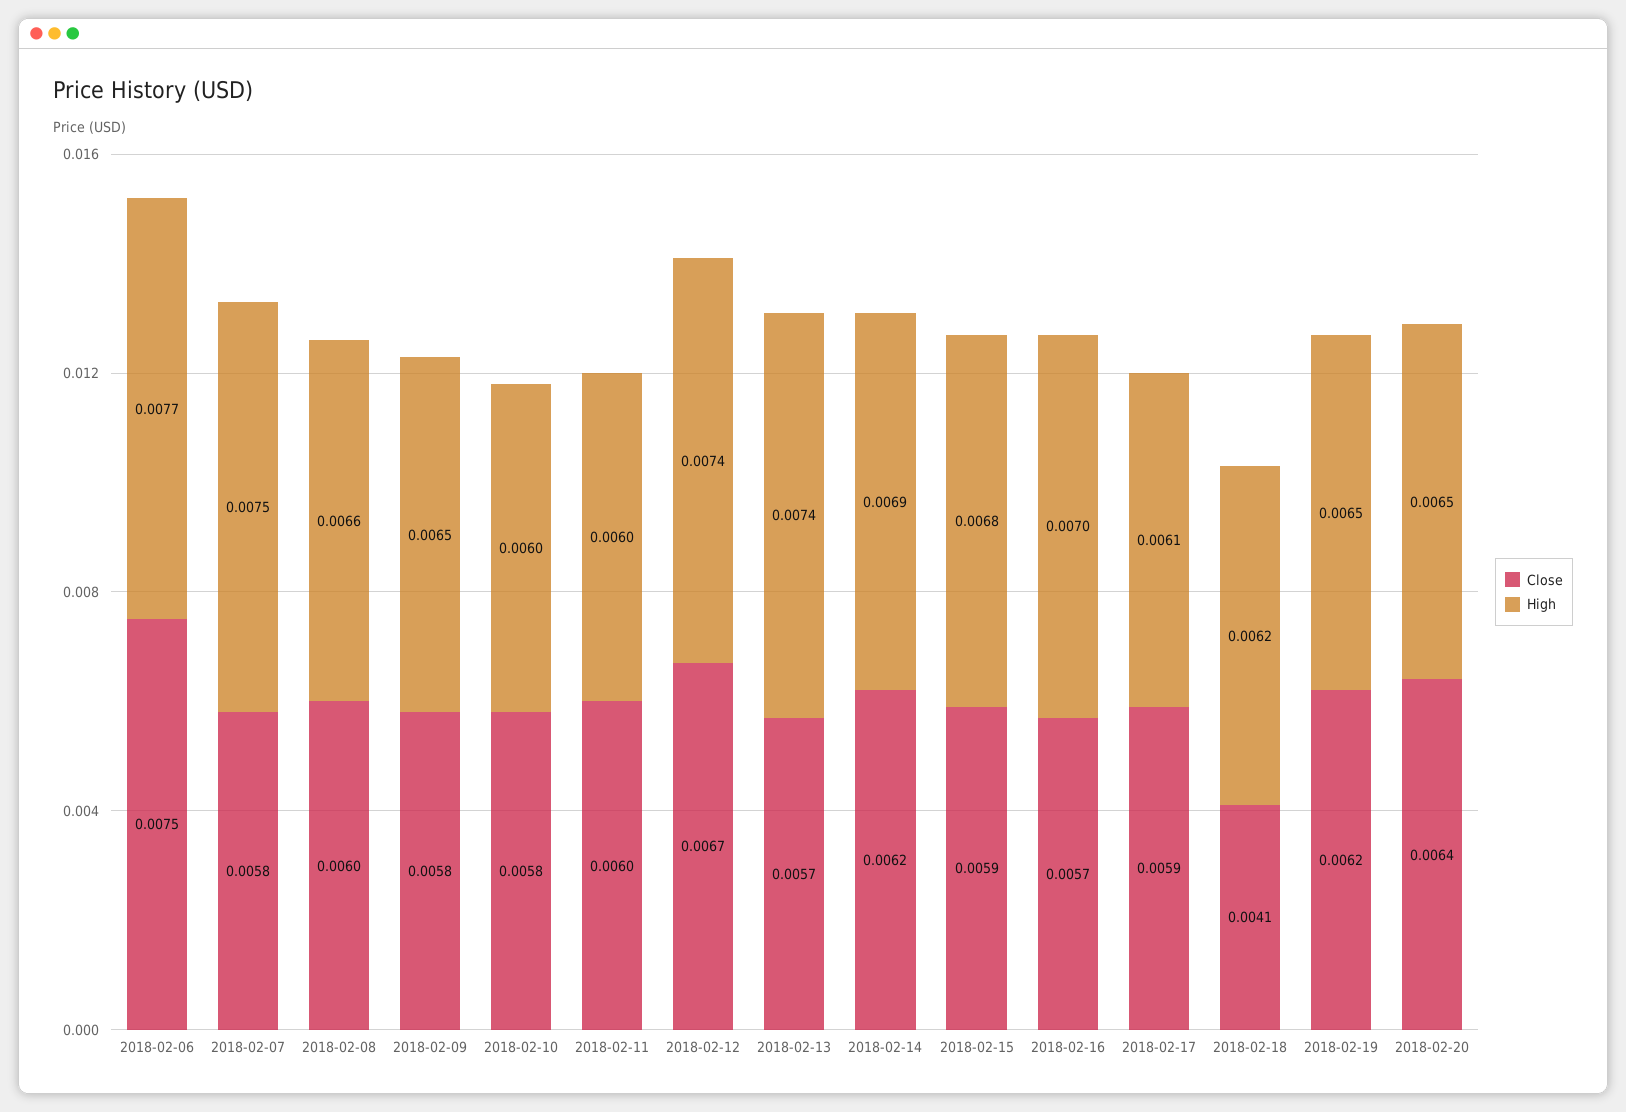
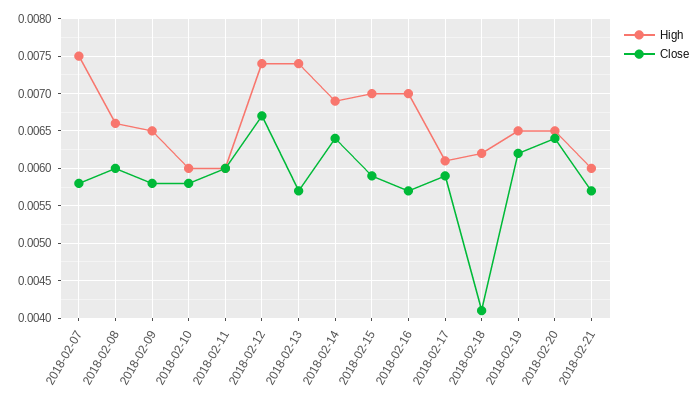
Close, 2018-02-06: 0.0075 -> none
High, 2018-02-06: 0.0077 -> none
Close, 2018-02-14: 0.0062 -> 0.0064
High, 2018-02-15: 0.0068 -> 0.007
High, 2018-02-21: none -> 0.006
Close, 2018-02-21: none -> 0.0057

